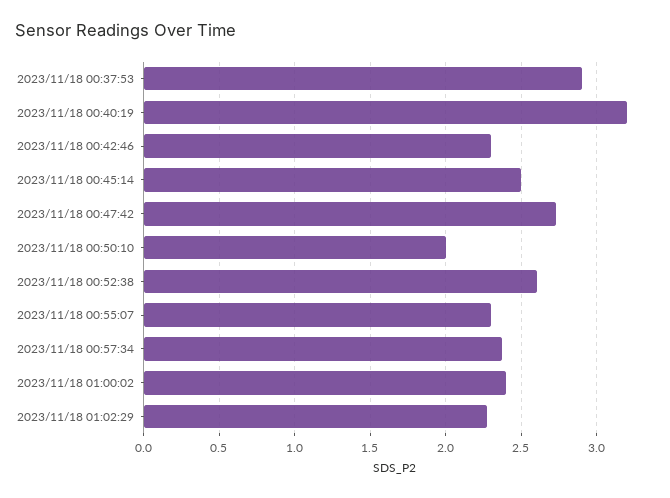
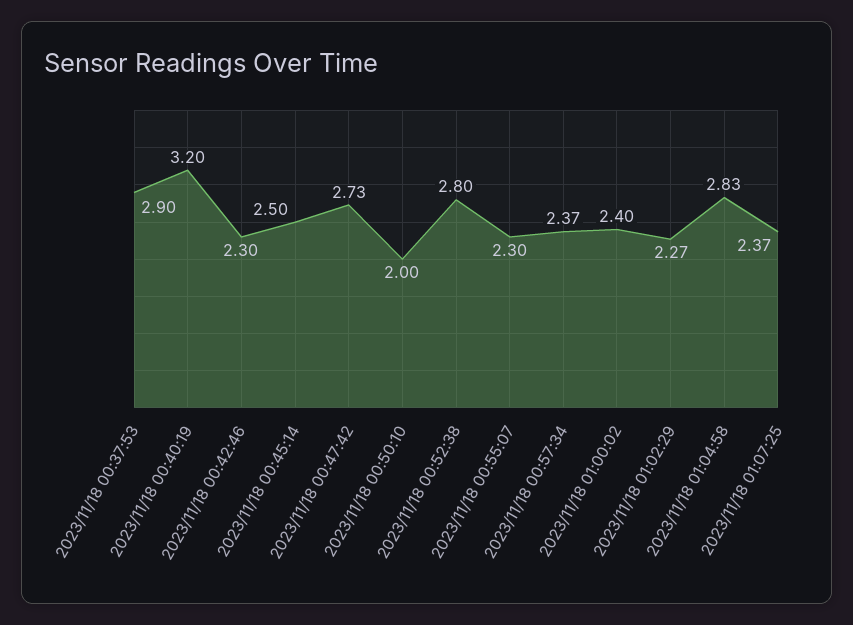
2023/11/18 00:52:38: 2.6 -> 2.8
2023/11/18 01:04:58: none -> 2.83
2023/11/18 01:07:25: none -> 2.37

